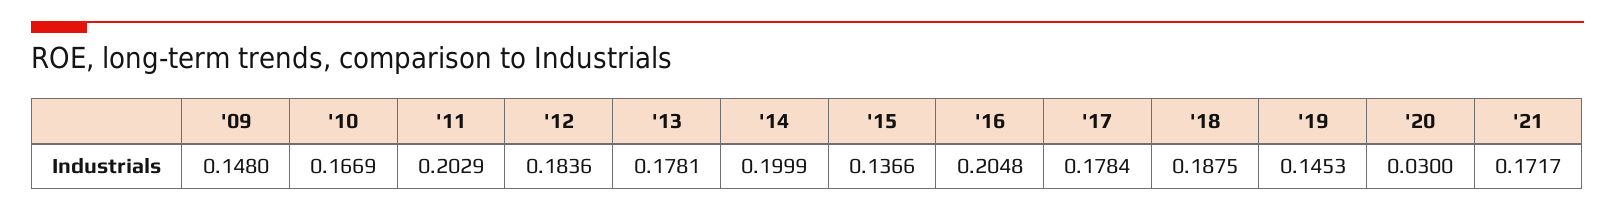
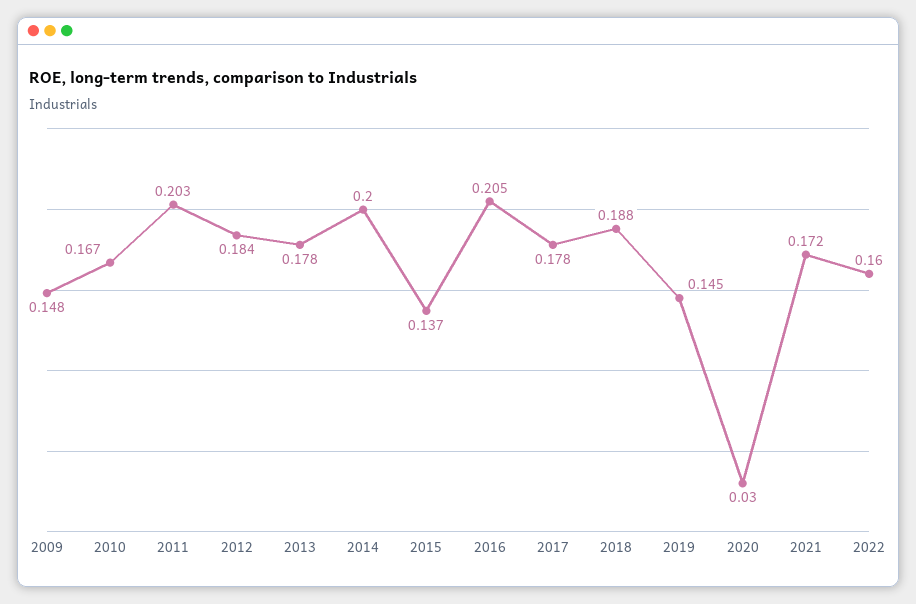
2022: none -> 0.16

